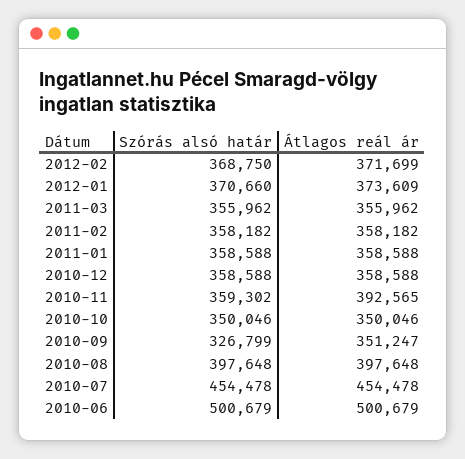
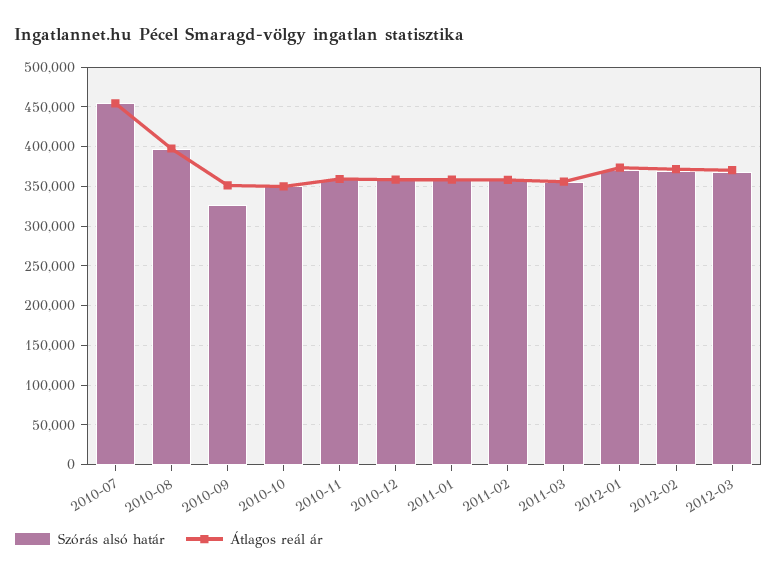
Átlagos reál ár, 2010-11: 392565 -> 360000
Szórás alsó határ, 2010-06: 500679 -> none
Átlagos reál ár, 2010-06: 500679 -> none
Szórás alsó határ, 2012-03: none -> 370000
Átlagos reál ár, 2012-03: none -> 370000

